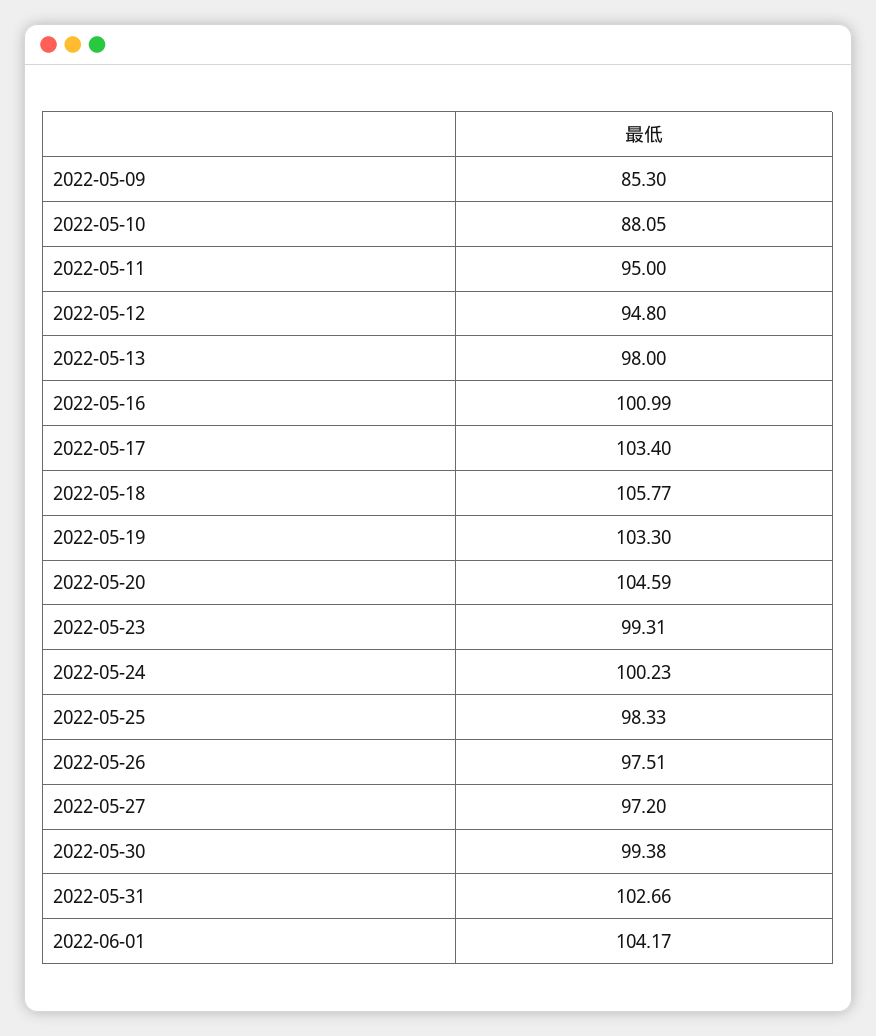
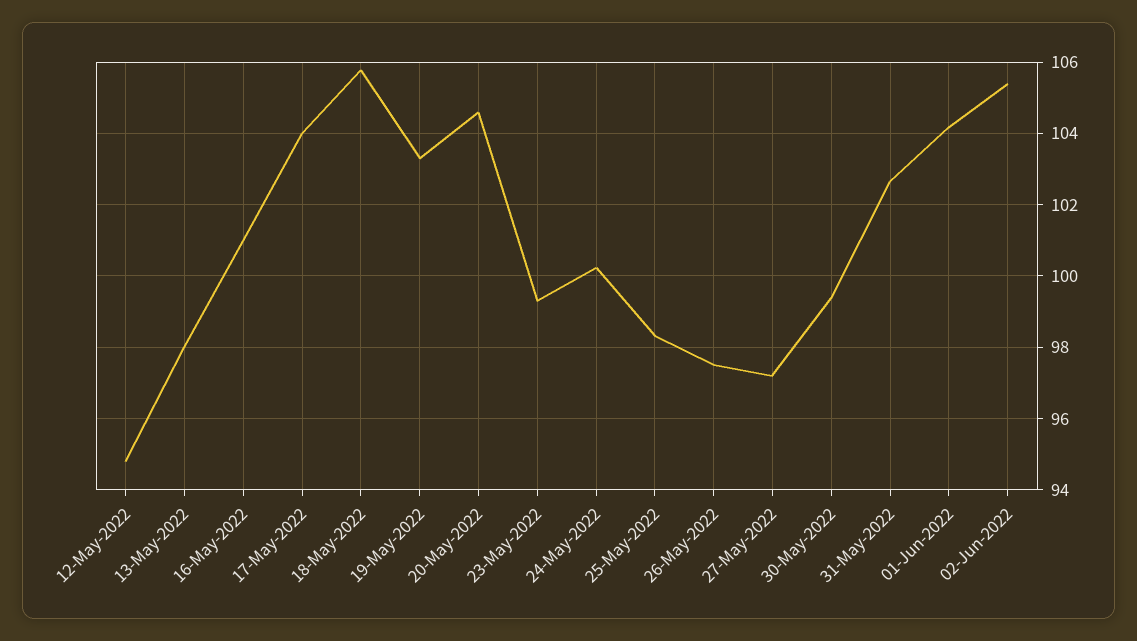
2022-05-09: 85.3 -> none
2022-05-10: 88.05 -> none
2022-05-11: 95 -> none
2022-05-17: 103.4 -> 104
02-Jun-2022: none -> 105.4

